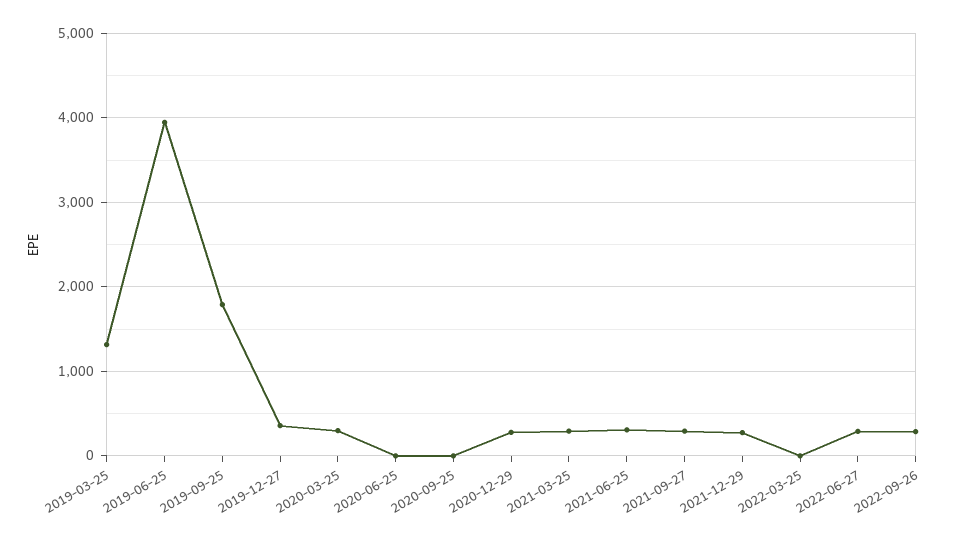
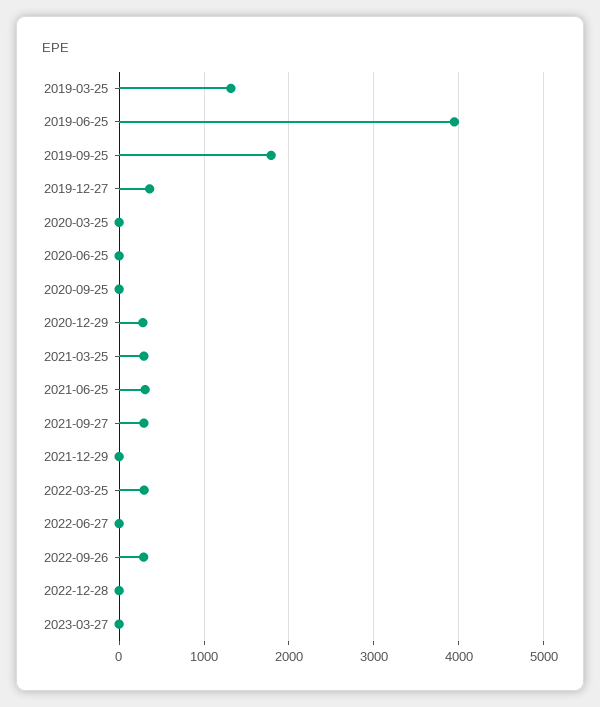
2020-03-25: 300 -> 0
2021-12-29: 300 -> 0
2022-03-25: 0 -> 300
2022-06-27: 300 -> 0
2022-12-28: none -> 0
2023-03-27: none -> 0

